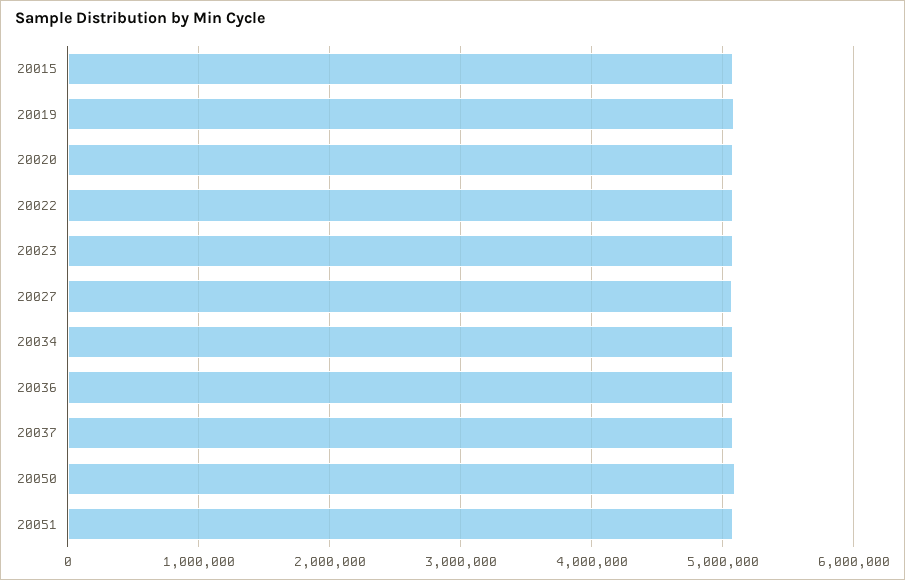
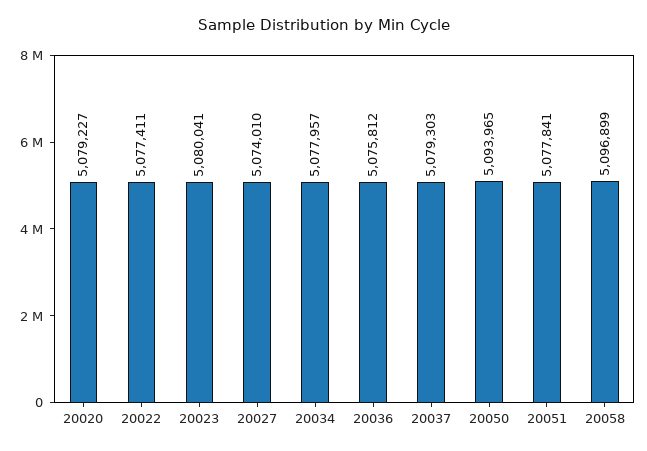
20015: 5100000 -> none
20019: 5100000 -> none
20058: none -> 5096899

